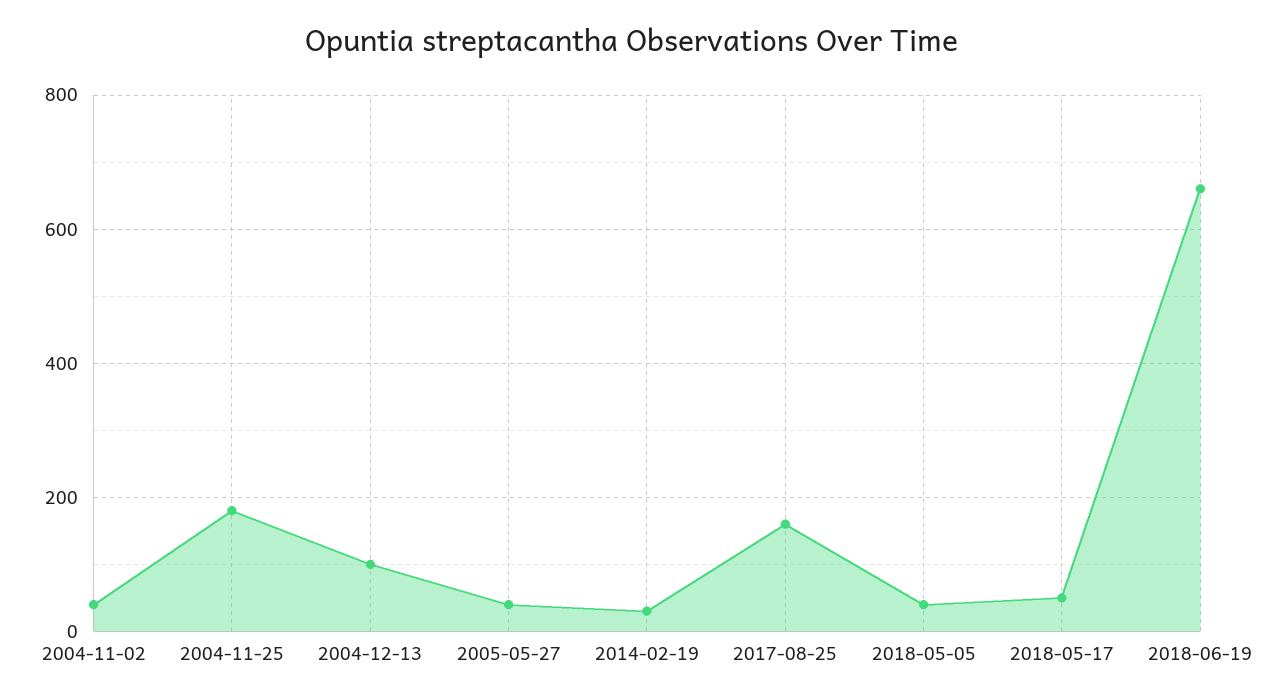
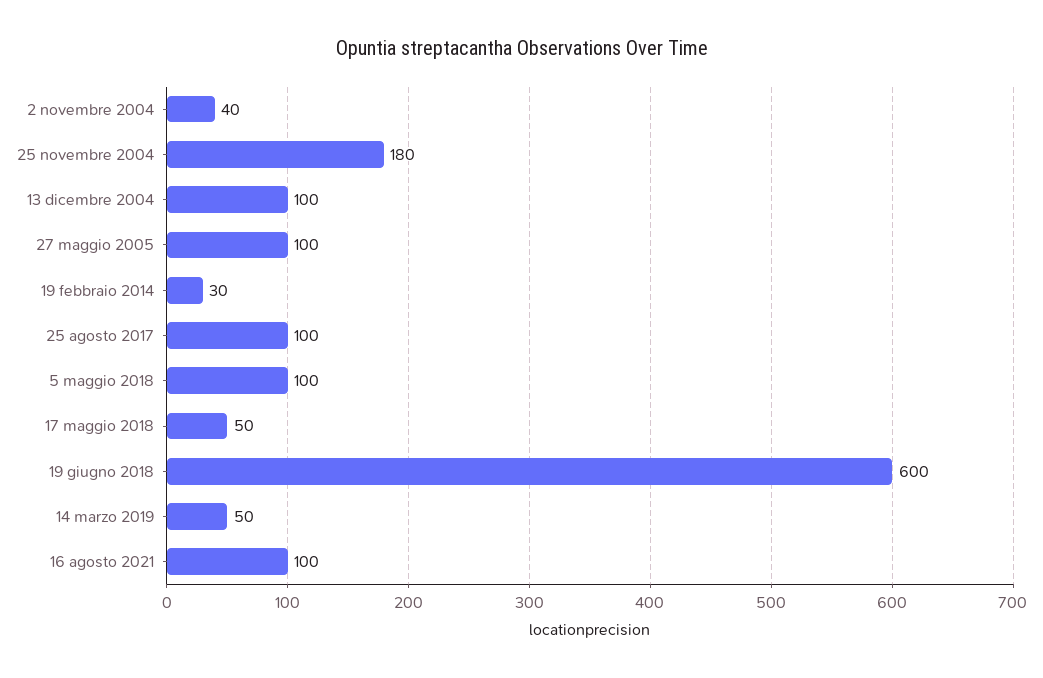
2005-05-27: 40 -> 100
2017-08-25: 160 -> 100
2018-05-05: 40 -> 100
2018-06-19: 660 -> 600
14 marzo 2019: none -> 50
16 agosto 2021: none -> 100

